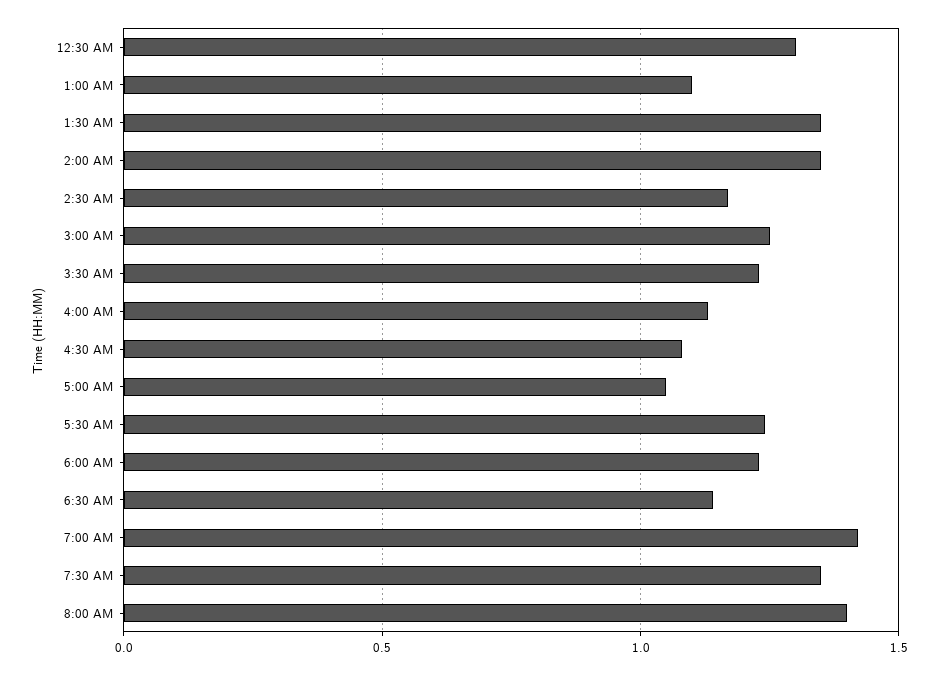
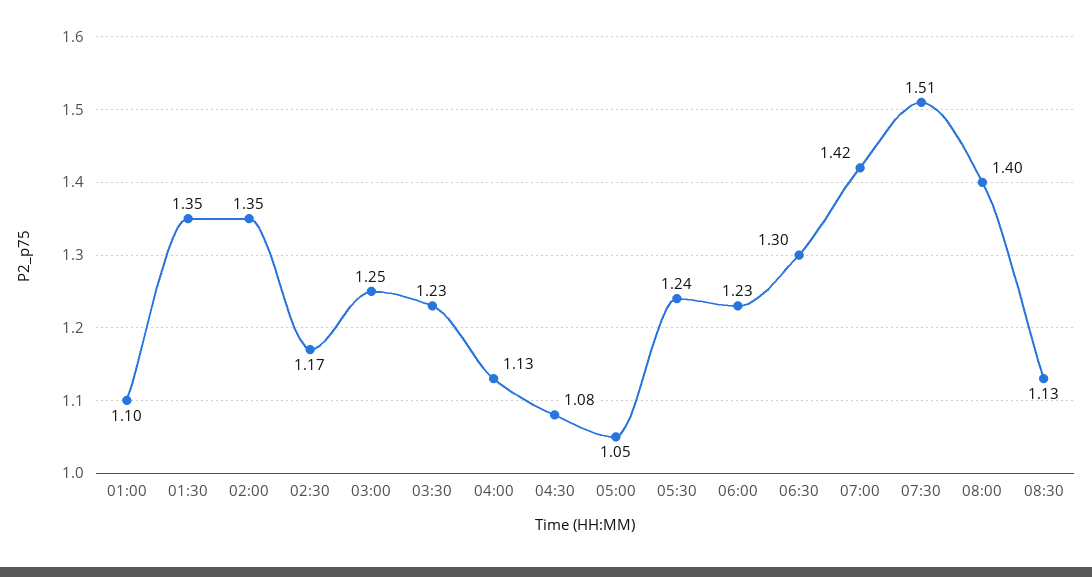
12:30 AM: 1.3 -> none
6:30 AM: 1.15 -> 1.3
7:30 AM: 1.35 -> 1.51
08:30: none -> 1.13

